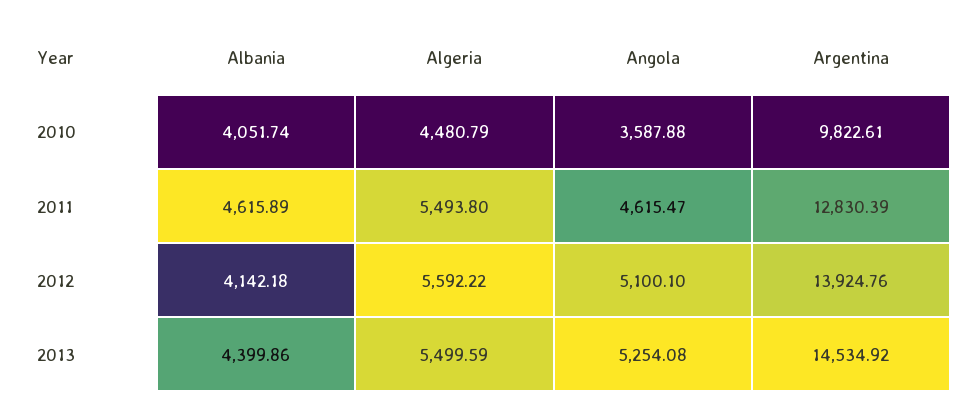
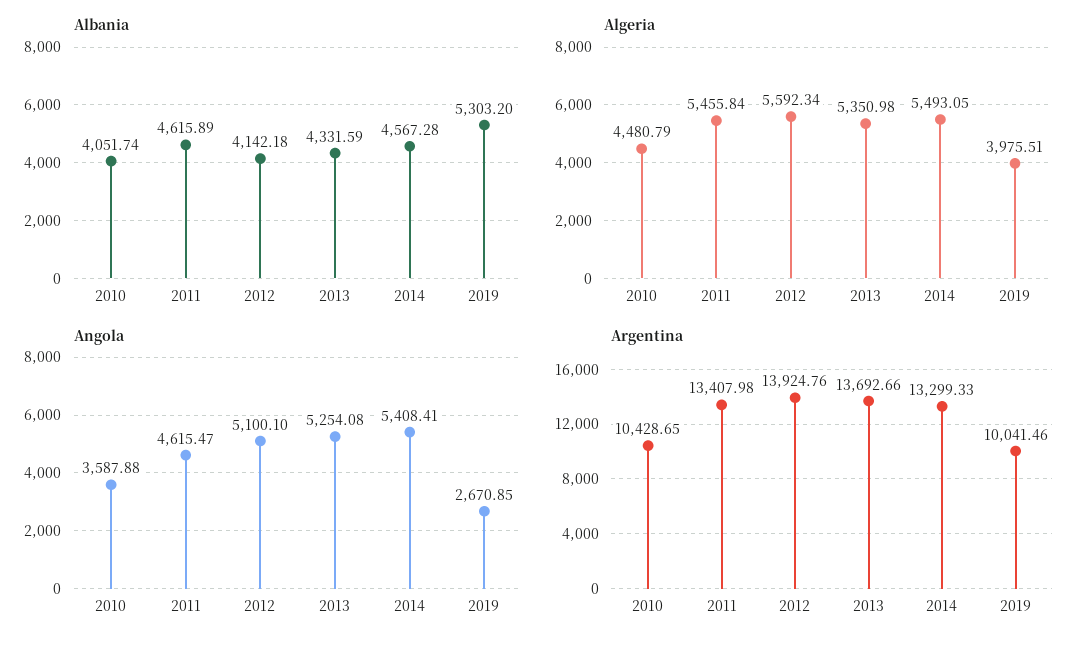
Argentina, 2010: 9822.61 -> 10428.65
Algeria, 2011: 5493.8 -> 5455.84
Argentina, 2011: 12830.39 -> 13407.98
Algeria, 2012: 5592.22 -> 5592.34
Albania, 2013: 4399.86 -> 4331.59
Algeria, 2013: 5499.59 -> 5350.98
Argentina, 2013: 14534.92 -> 13692.66
Albania, 2014: none -> 4567.28
Albania, 2019: none -> 5303.2
Algeria, 2014: none -> 5493.05
Algeria, 2019: none -> 3975.51
Angola, 2014: none -> 5408.41
Angola, 2019: none -> 2670.85
Argentina, 2014: none -> 13299.33
Argentina, 2019: none -> 10041.46

